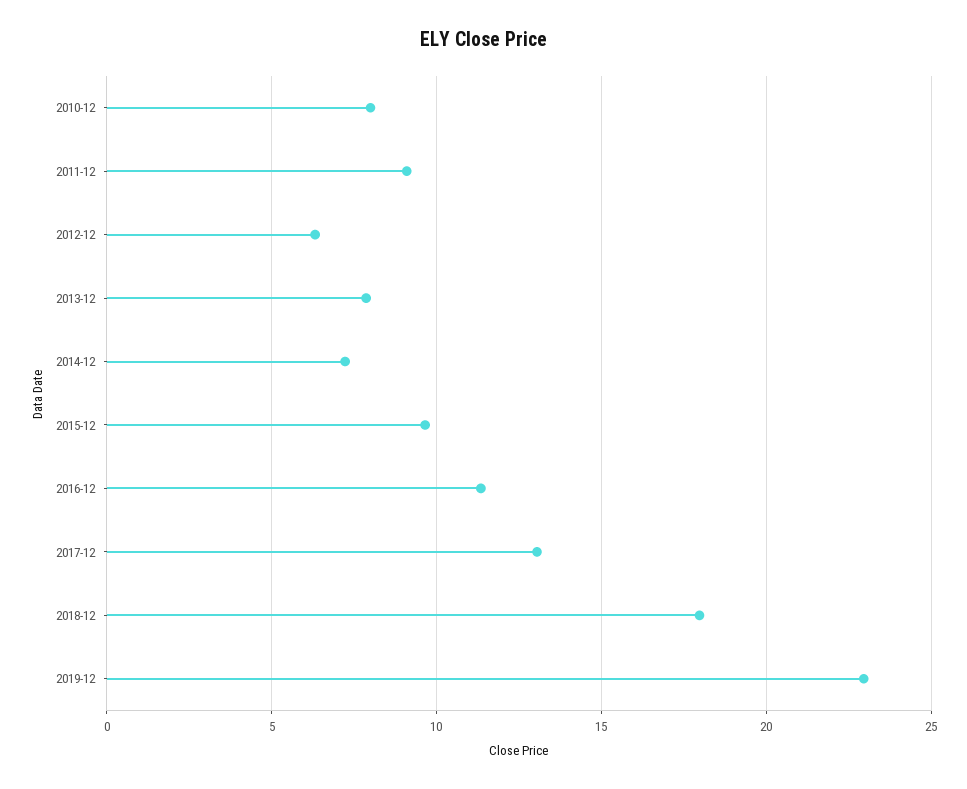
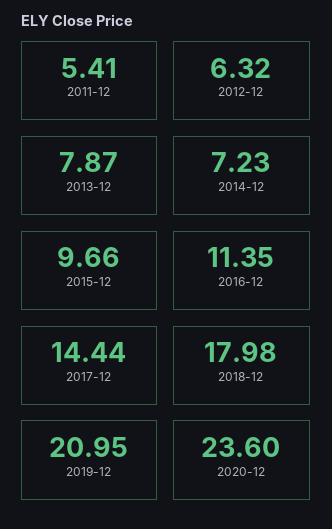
2010-12: 8 -> none
2011-12: 9 -> 5.41
2017-12: 13 -> 14.44
2019-12: 23 -> 20.95
2020-12: none -> 23.6

